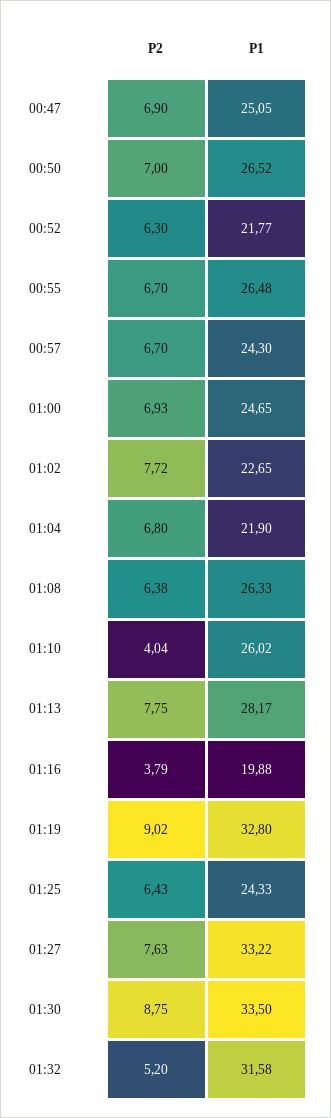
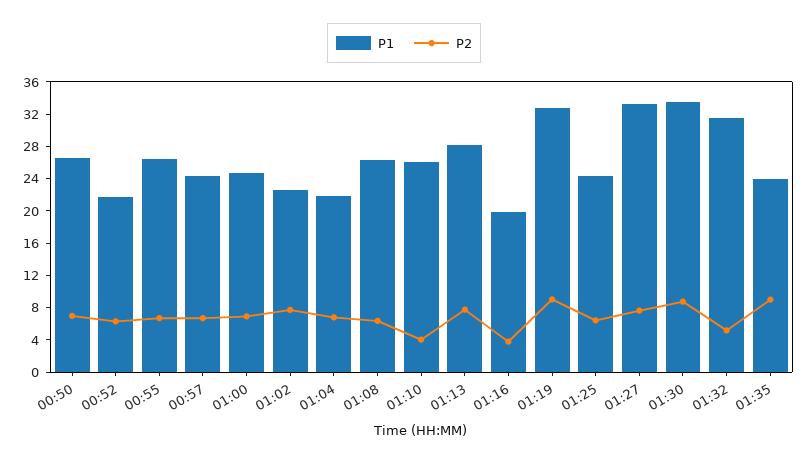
P2, 00:47: 6.9 -> none
P1, 00:47: 25.05 -> none
P1, 01:35: none -> 24
P2, 01:35: none -> 9

